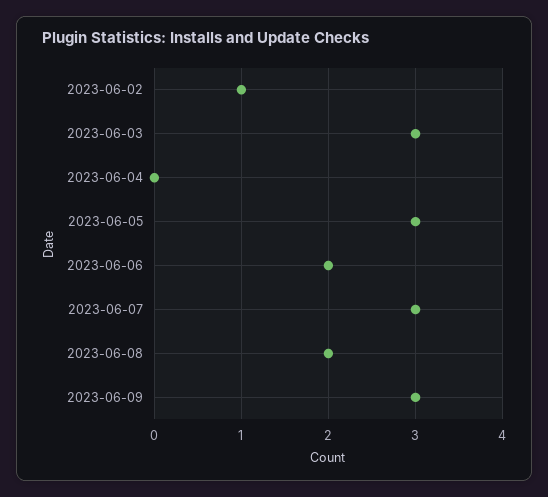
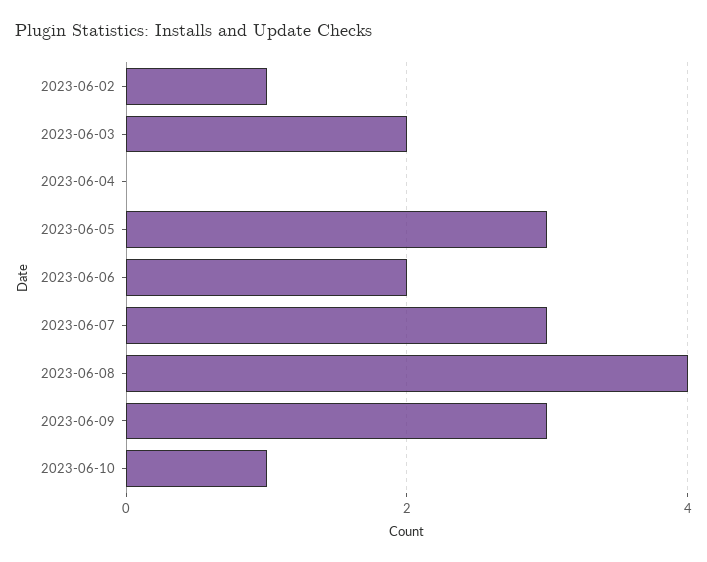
2023-06-03: 3 -> 2
2023-06-08: 2 -> 4
2023-06-10: none -> 1

